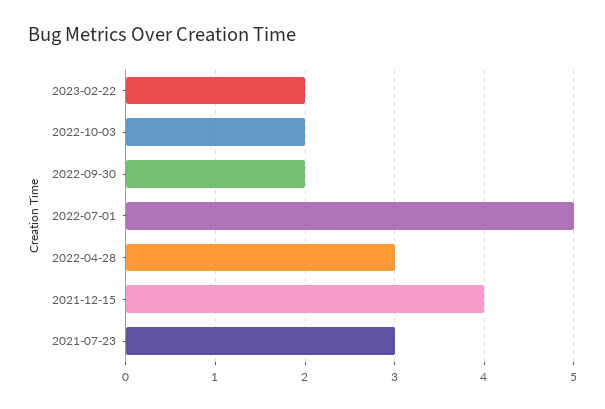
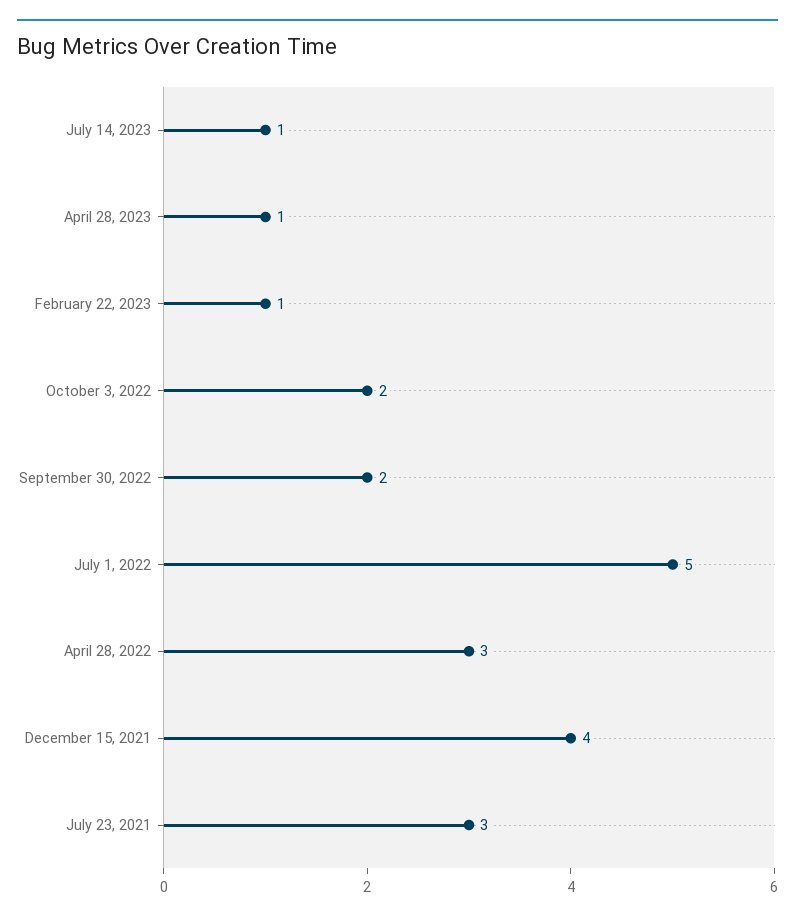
2023-02-22: 2 -> 1
July 14, 2023: none -> 1
April 28, 2023: none -> 1

